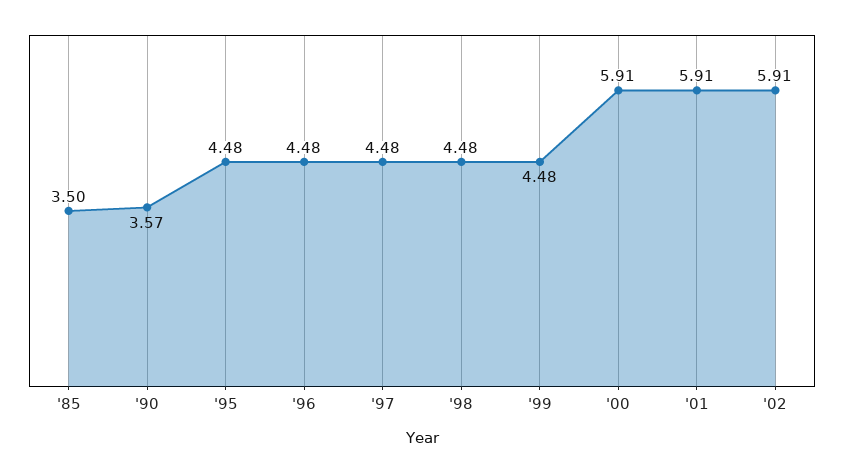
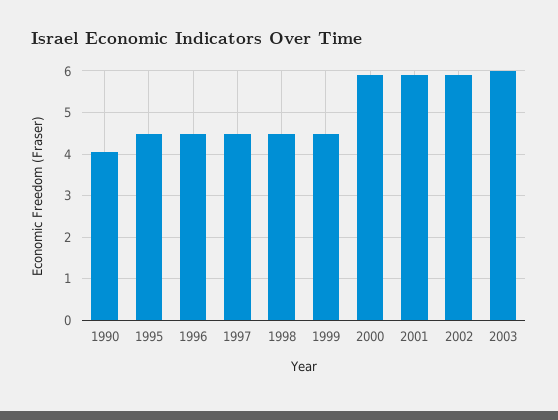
'85: 3.5 -> none
'90: 3.57 -> 4
2003: none -> 6

